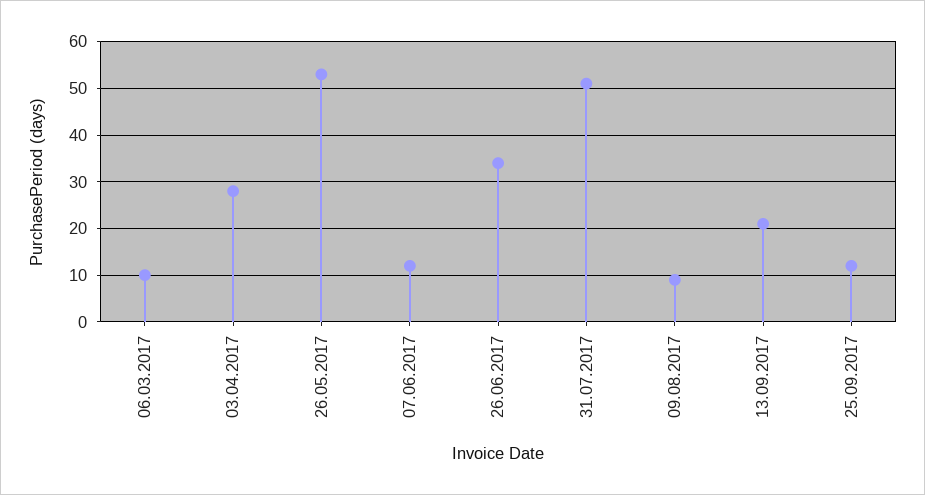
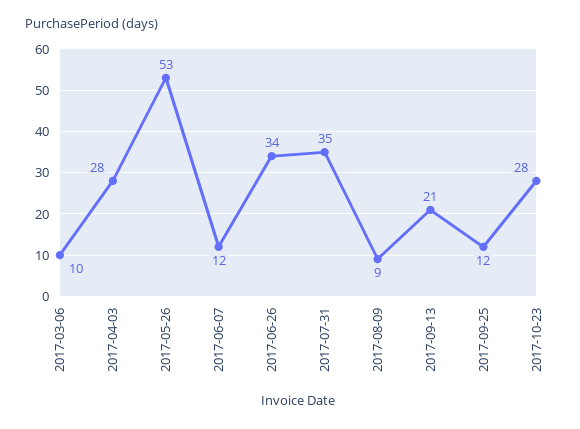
31.07.2017: 50 -> 35
2017-10-23: none -> 28

